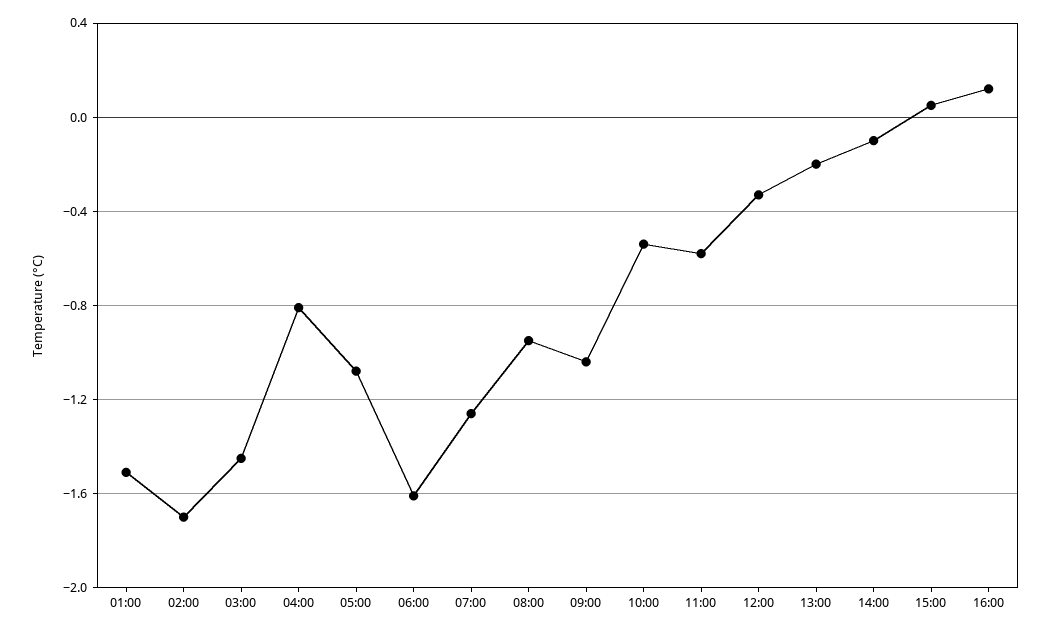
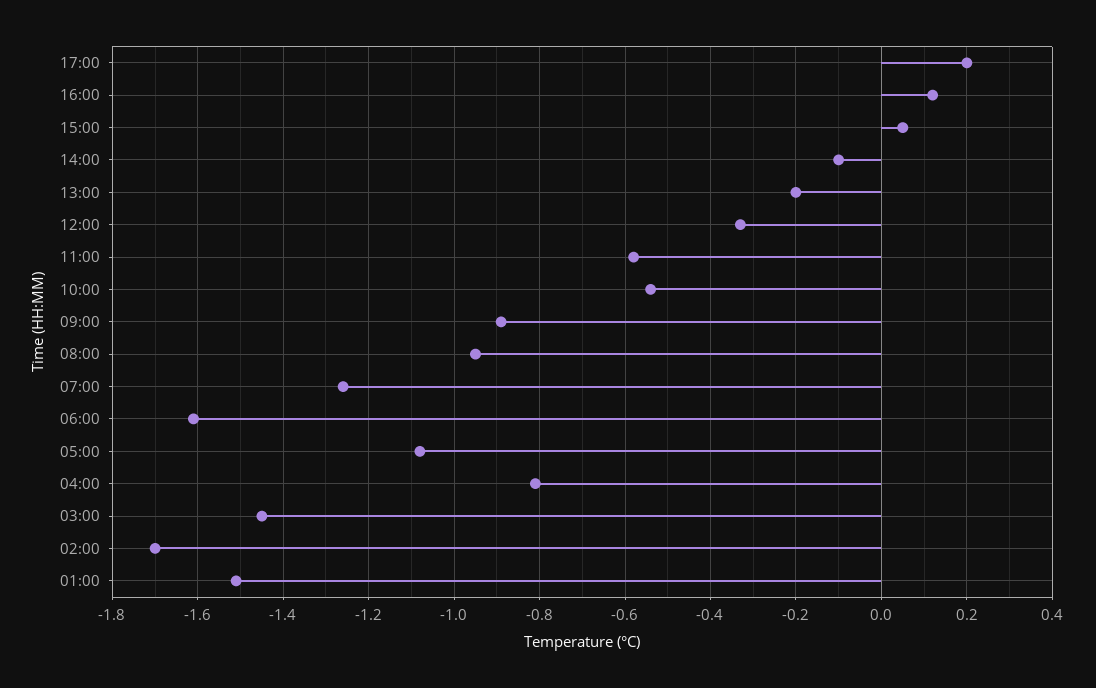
09:00: -1.05 -> -0.9
17:00: none -> 0.2

